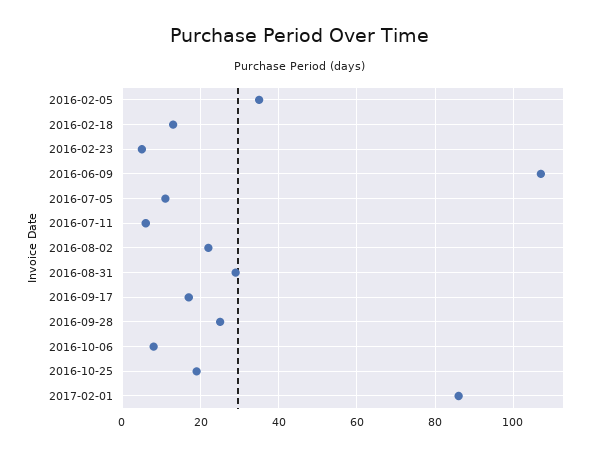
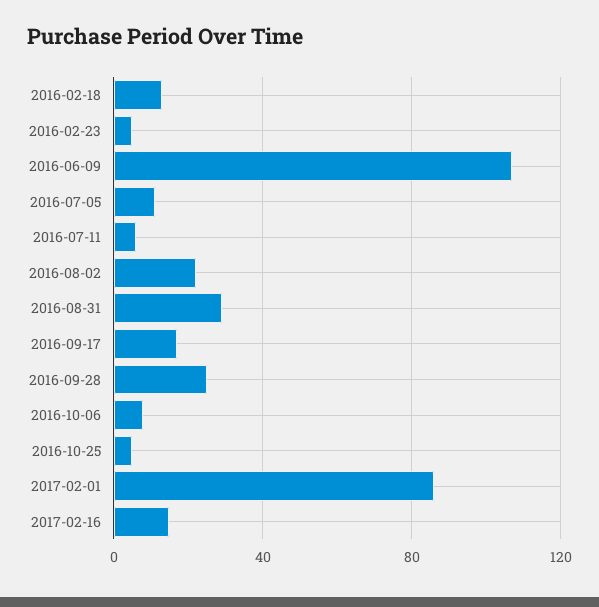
2016-02-05: 35 -> none
2016-10-25: 20 -> 5
2017-02-16: none -> 15

